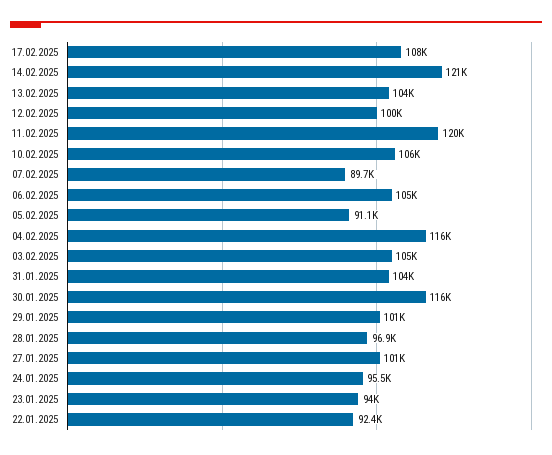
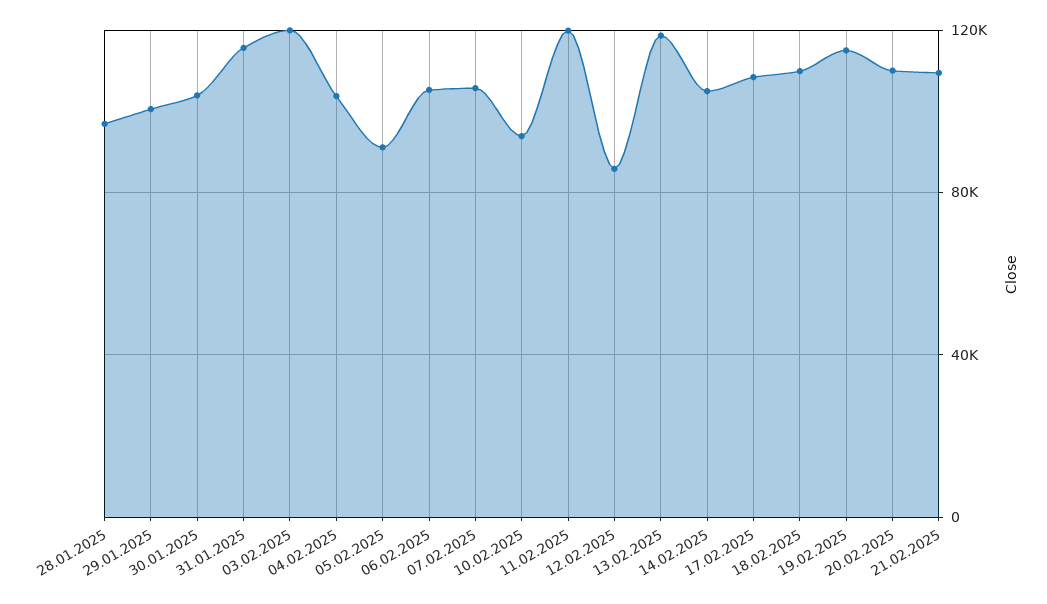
14.02.2025: 121000 -> 105000
13.02.2025: 104000 -> 120000
12.02.2025: 100000 -> 85000
10.02.2025: 106000 -> 95000
07.02.2025: 89700 -> 105000
04.02.2025: 116000 -> 105000
03.02.2025: 105000 -> 120000
31.01.2025: 104000 -> 115000
30.01.2025: 116000 -> 105000
27.01.2025: 101000 -> none
24.01.2025: 95500 -> none
23.01.2025: 94000 -> none
22.01.2025: 92400 -> none
18.02.2025: none -> 110000
19.02.2025: none -> 115000
20.02.2025: none -> 110000
21.02.2025: none -> 110000

